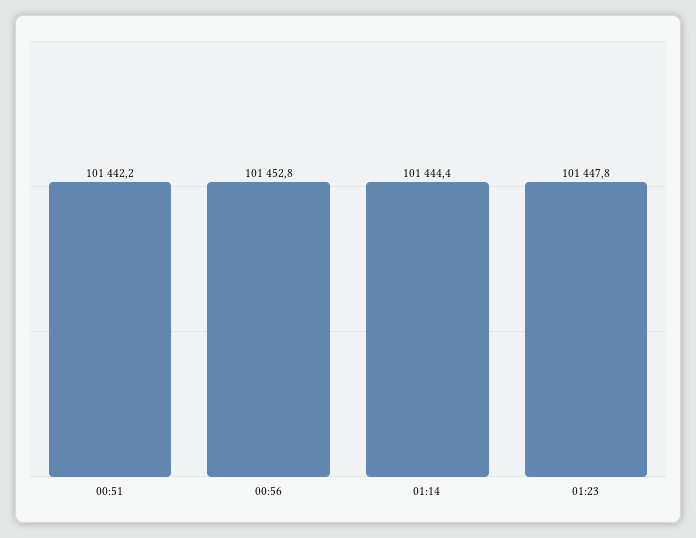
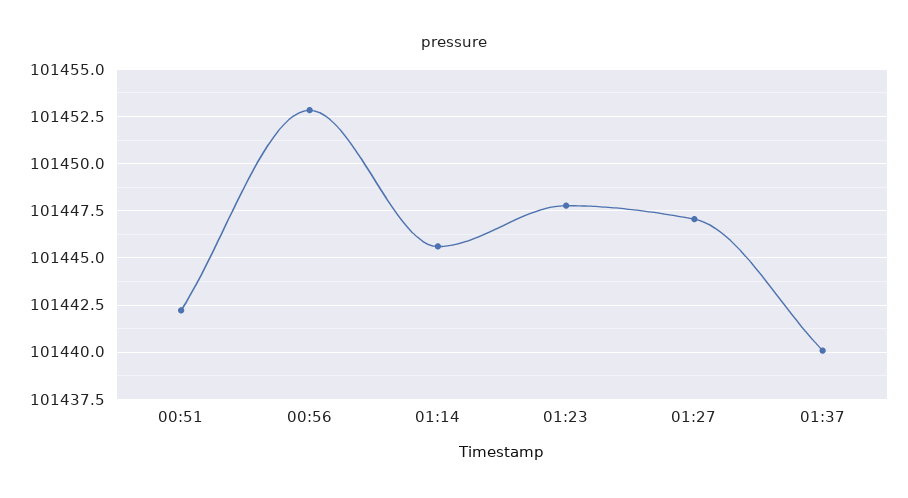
01:14: 101444.4 -> 101445.5
01:27: none -> 101447
01:37: none -> 101440

